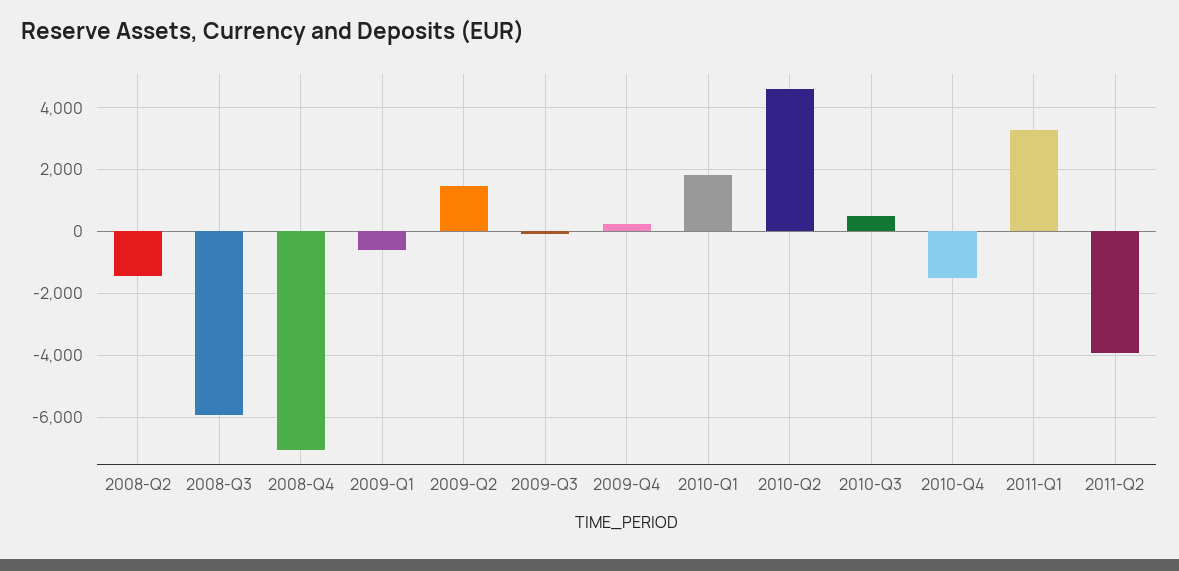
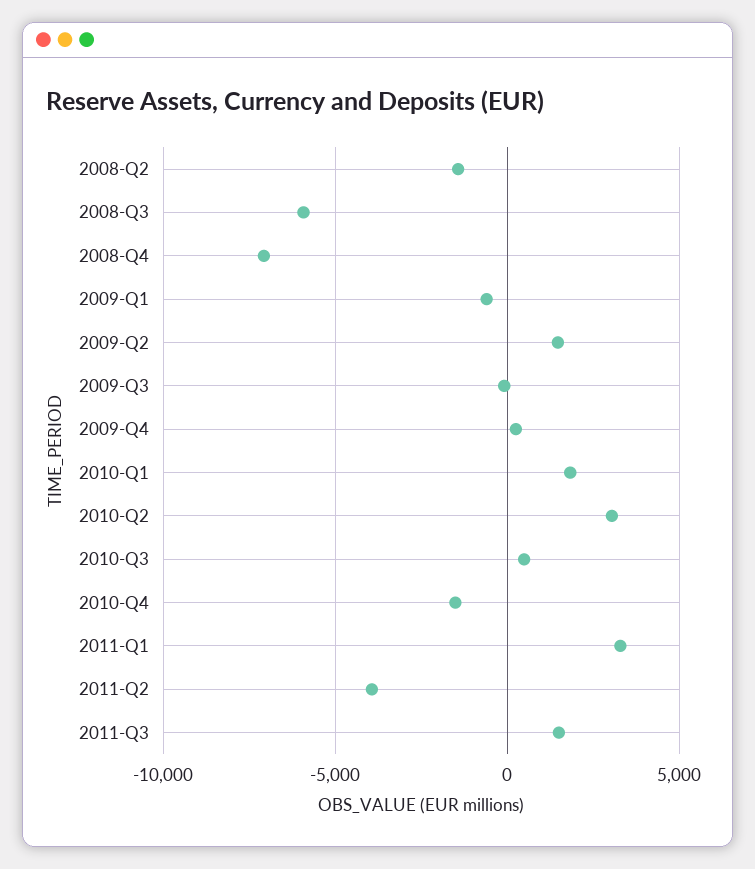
2010-Q2: 4600 -> 3000
2011-Q3: none -> 1500

